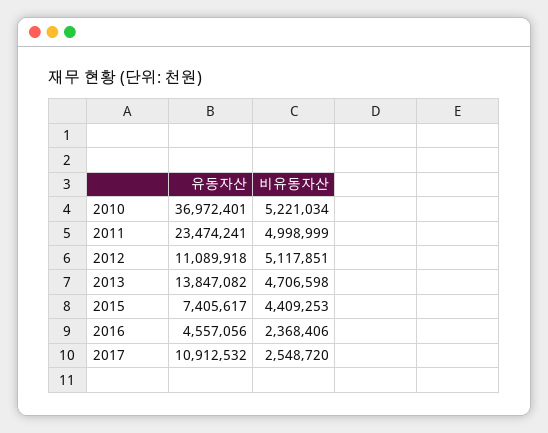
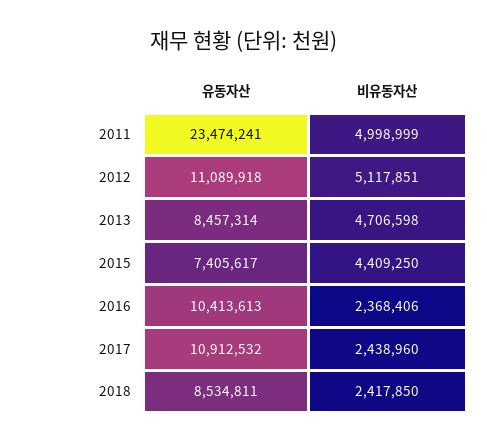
유동자산, 2010: 36972401 -> none
비유동자산, 2010: 5221034 -> none
유동자산, 2013: 13847082 -> 8457314
비유동자산, 2015: 4409253 -> 4409250
유동자산, 2016: 4557056 -> 10413613
비유동자산, 2017: 2548720 -> 2438960
유동자산, 2018: none -> 8534811
비유동자산, 2018: none -> 2417850

